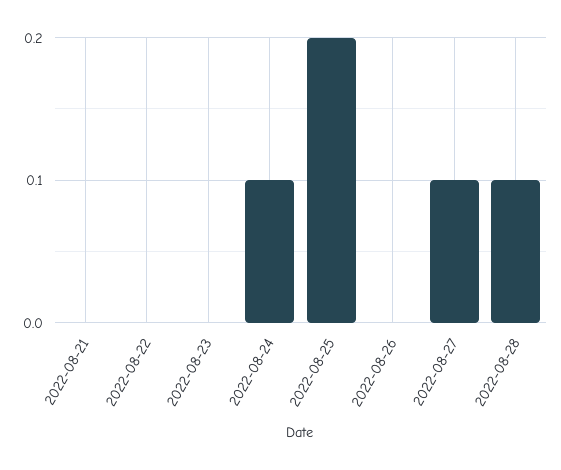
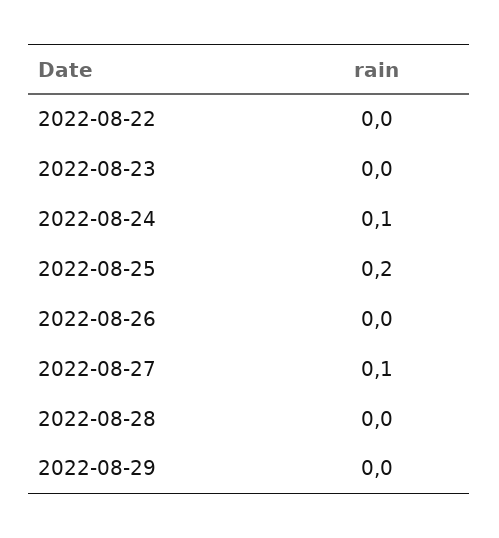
2022-08-21: 0 -> none
2022-08-28: 0.1 -> 0
2022-08-29: none -> 0

